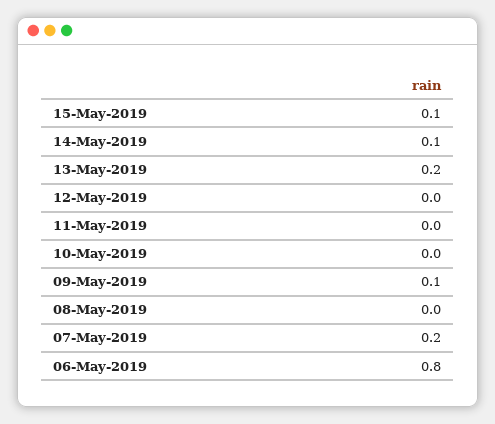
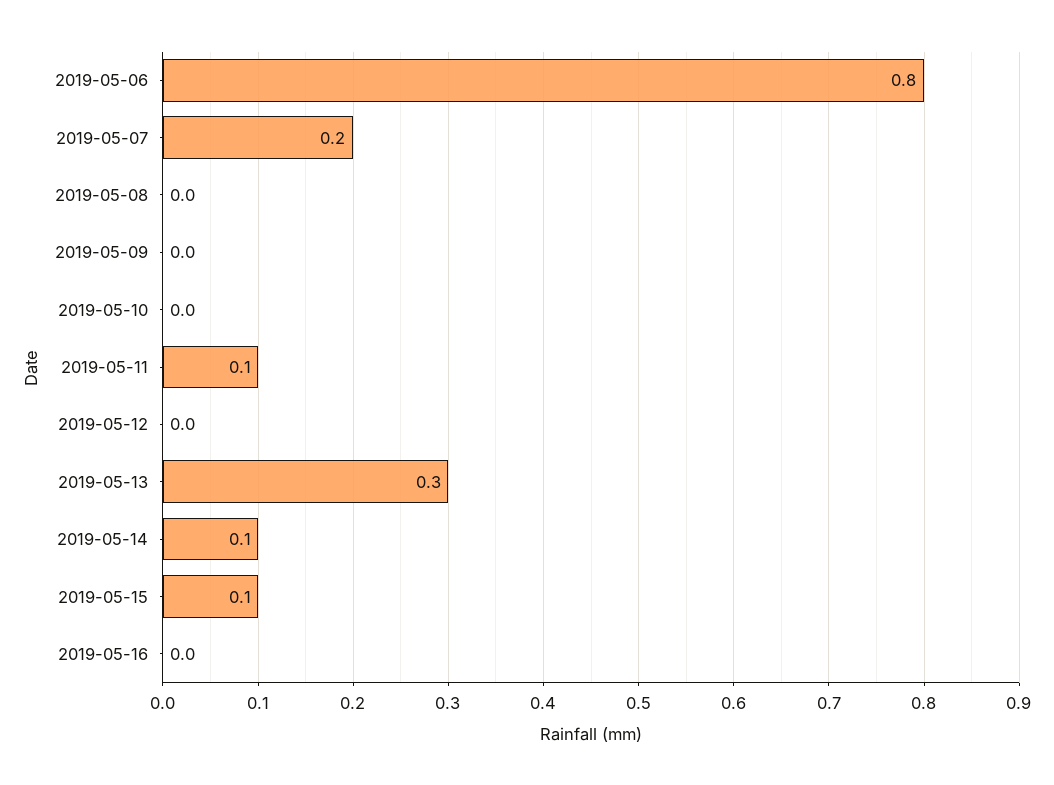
13-May-2019: 0.2 -> 0.3
11-May-2019: 0 -> 0.1
09-May-2019: 0.1 -> 0
2019-05-16: none -> 0

